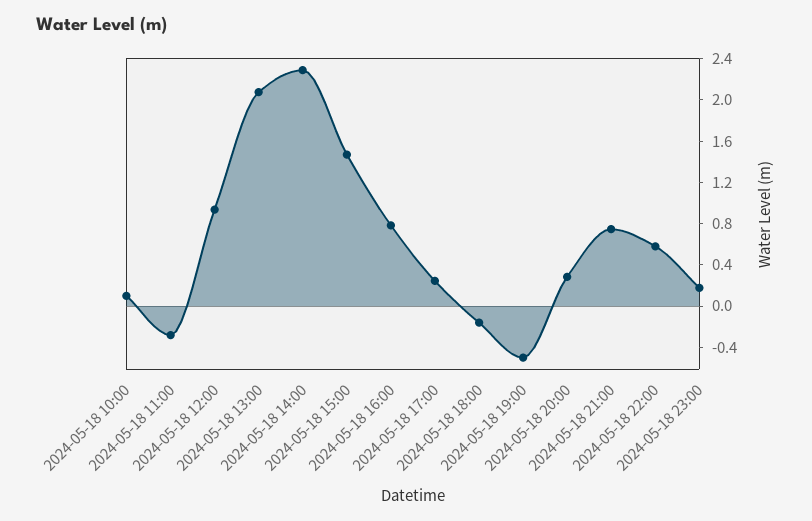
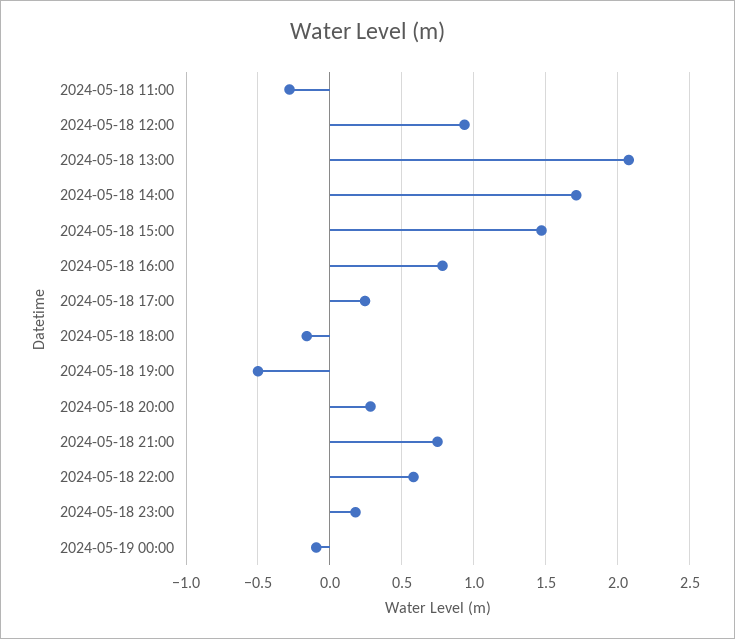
2024-05-18 10:00: 0.1 -> none
2024-05-18 14:00: 2.3 -> 1.7
2024-05-19 00:00: none -> -0.1

